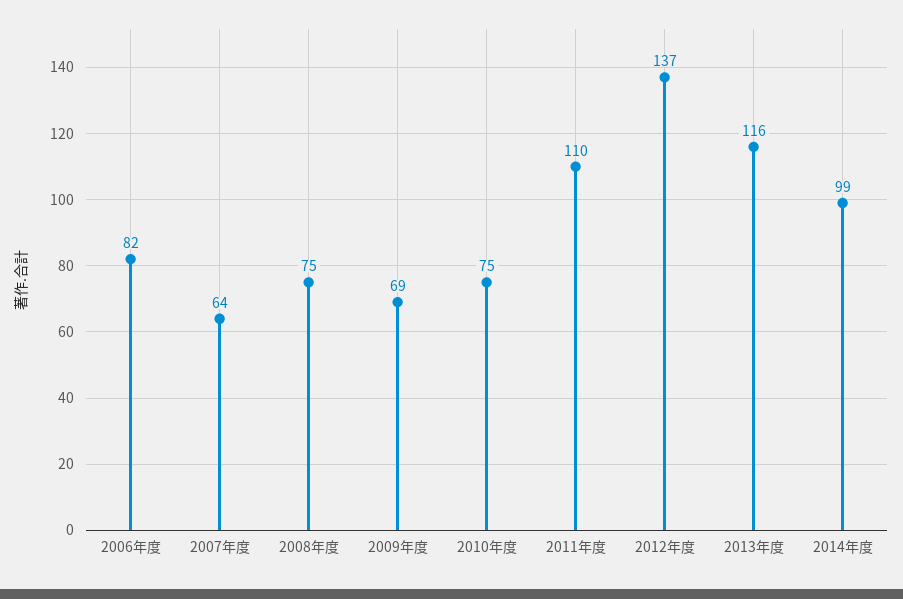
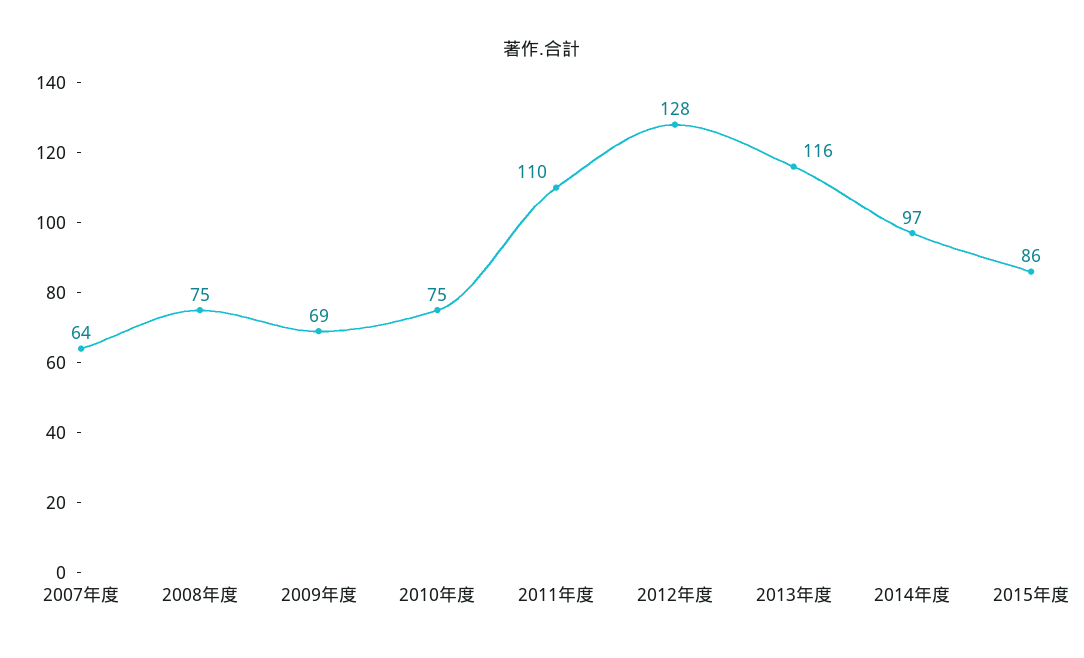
2006年度: 82 -> none
2012年度: 137 -> 128
2014年度: 99 -> 97
2015年度: none -> 86

